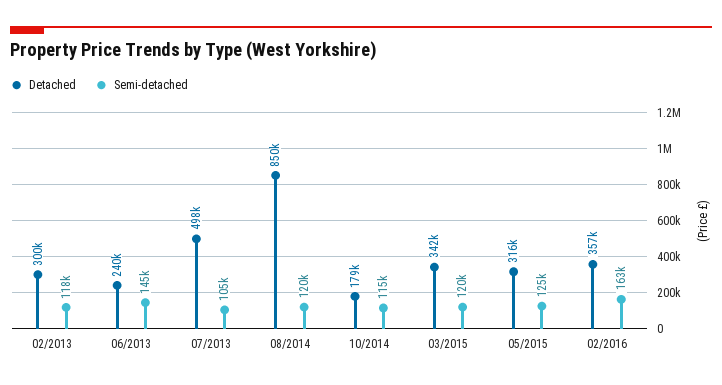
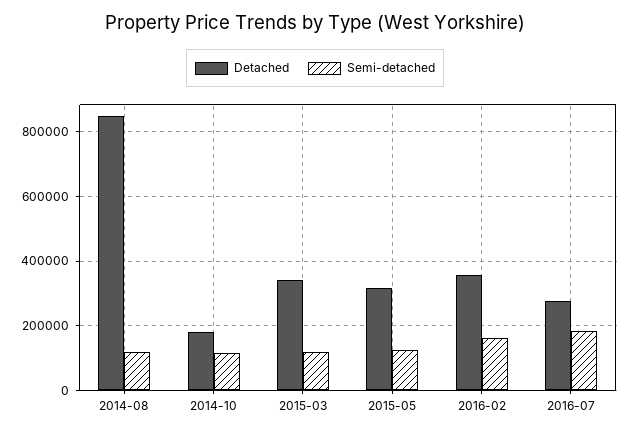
Detached, 02/2013: 300000 -> none
Semi-detached, 02/2013: 118000 -> none
Detached, 06/2013: 240000 -> none
Semi-detached, 06/2013: 145000 -> none
Detached, 07/2013: 498000 -> none
Semi-detached, 07/2013: 105000 -> none
Detached, 2016-07: none -> 280000
Semi-detached, 2016-07: none -> 180000

